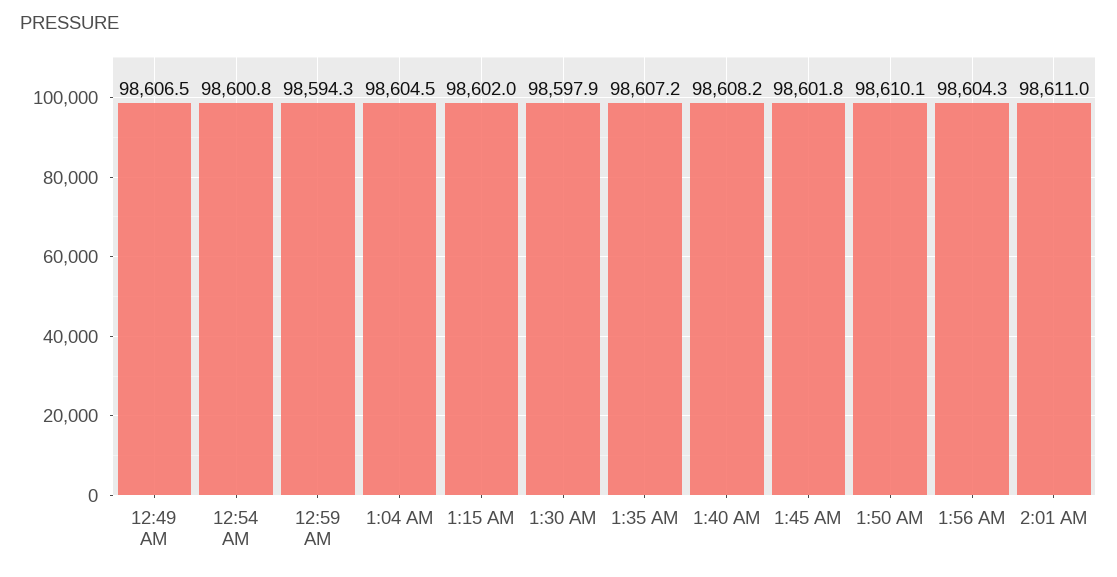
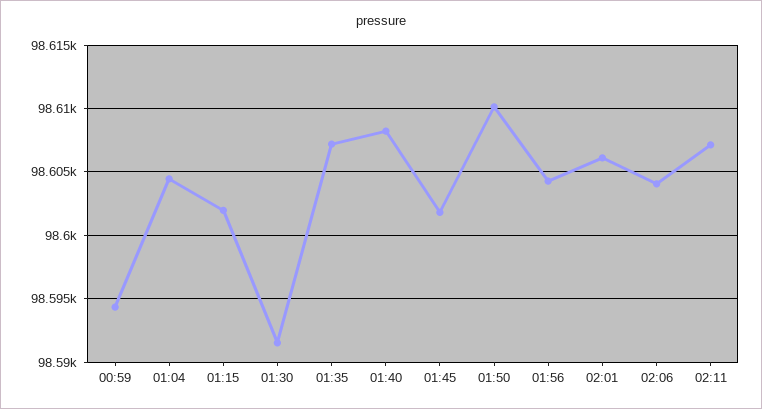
12:49 AM: 98606.5 -> none
12:54 AM: 98600.8 -> none
1:30 AM: 98597.9 -> 98591.5
2:01 AM: 98611 -> 98606
02:06: none -> 98604
02:11: none -> 98607

